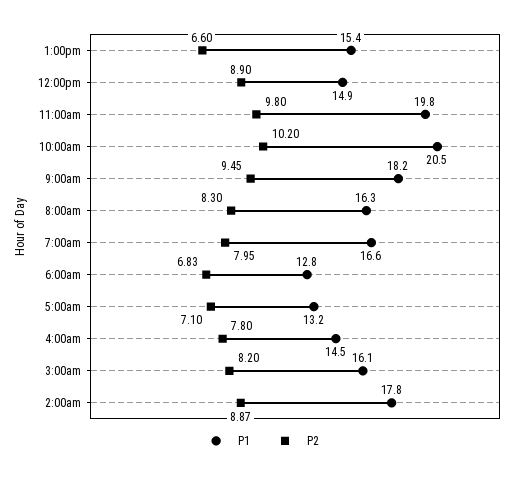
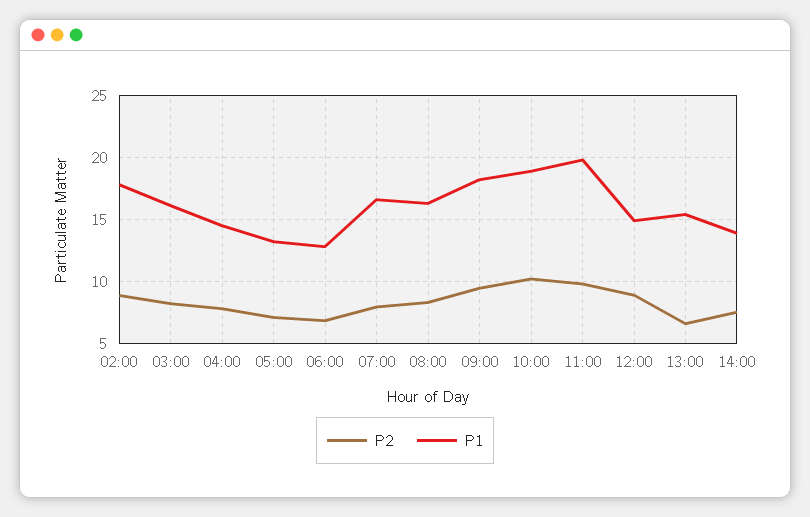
P1, 10:00am: 20.5 -> 19
P2, 14:00: none -> 7.5
P1, 14:00: none -> 14

